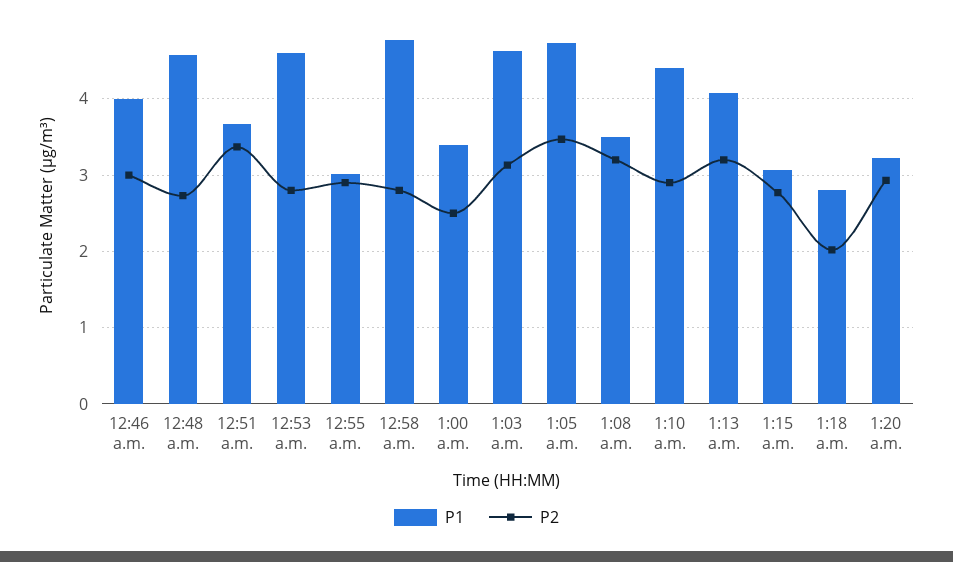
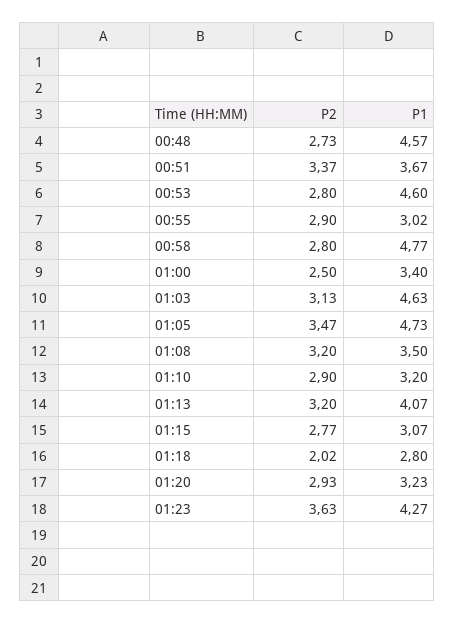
P1, 12:46 a.m.: 4 -> none
P2, 12:46 a.m.: 3 -> none
P1, 1:10 a.m.: 4.4 -> 3.2
P2, 01:23: none -> 3.63
P1, 01:23: none -> 4.27

